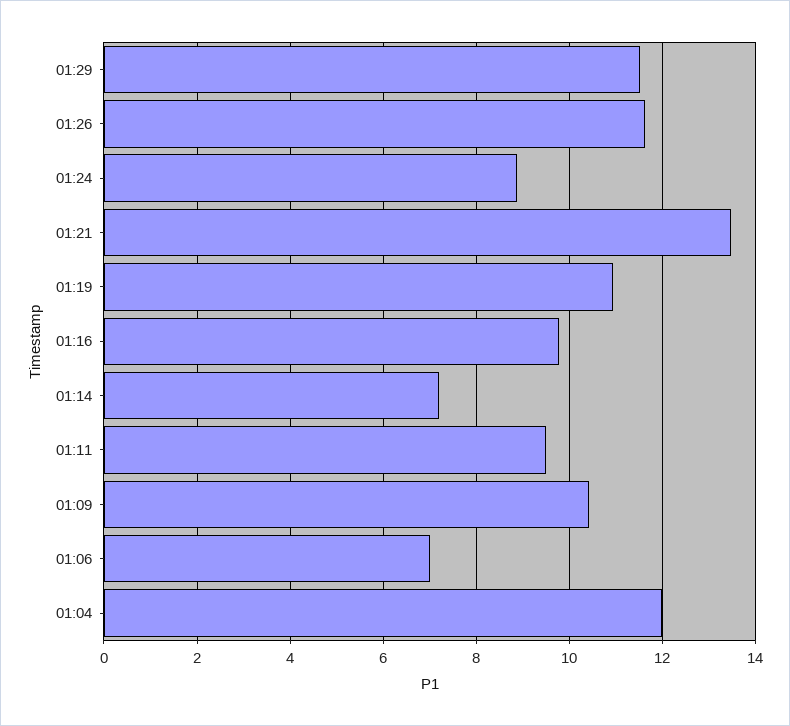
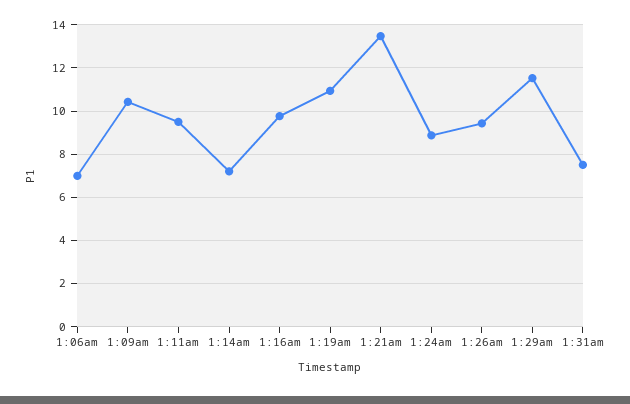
01:26: 11.6 -> 9.5
01:04: 12 -> none
1:31am: none -> 7.5

